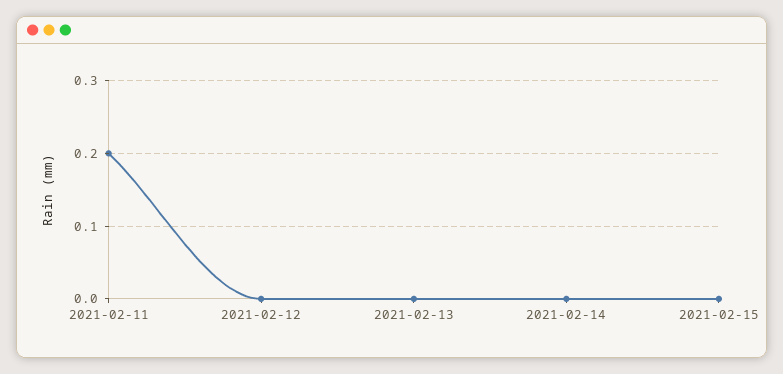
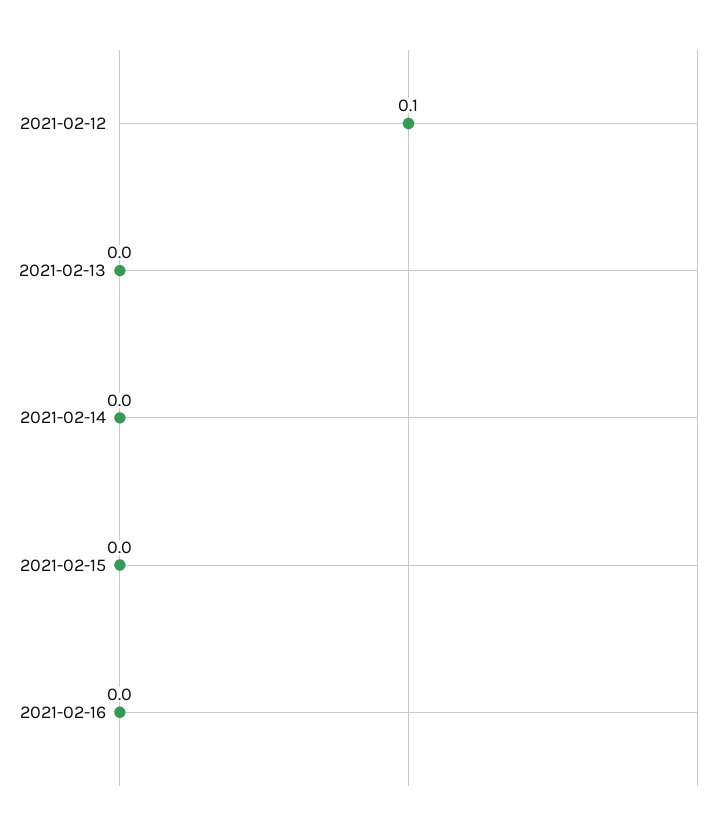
2021-02-11: 0.2 -> none
2021-02-12: 0 -> 0.1
2021-02-16: none -> 0

